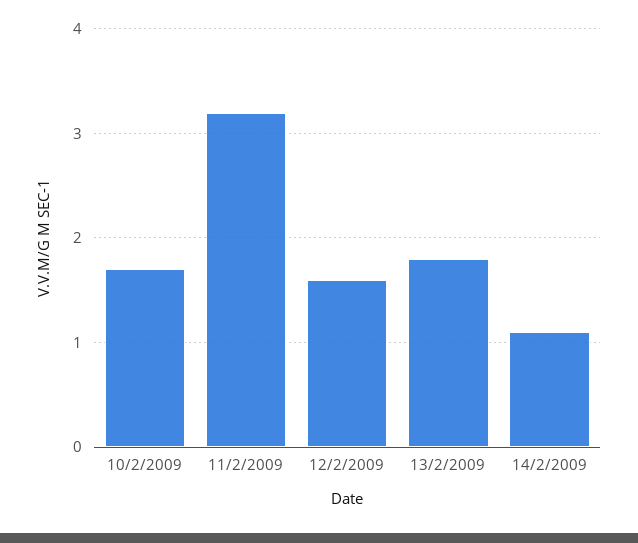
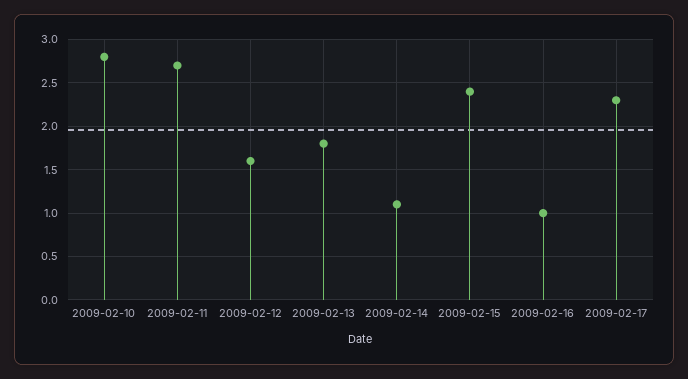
10/2/2009: 1.7 -> 2.8
11/2/2009: 3.2 -> 2.7
2009-02-15: none -> 2.4
2009-02-16: none -> 1
2009-02-17: none -> 2.3

